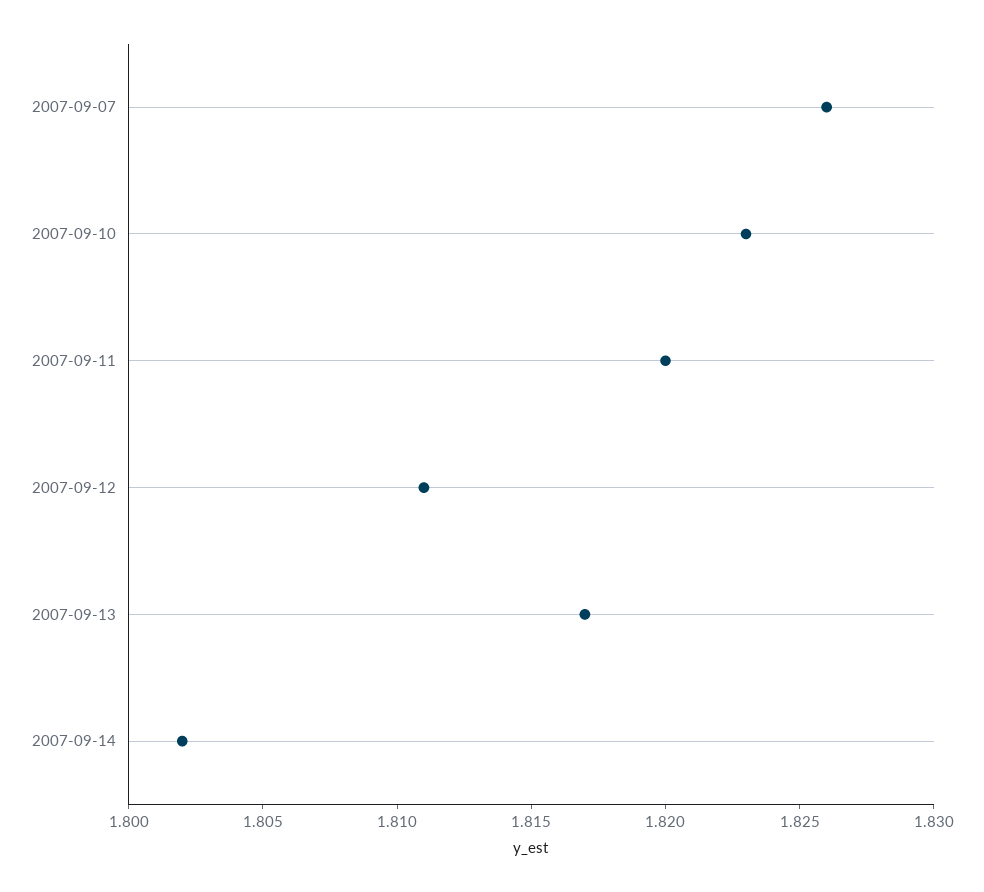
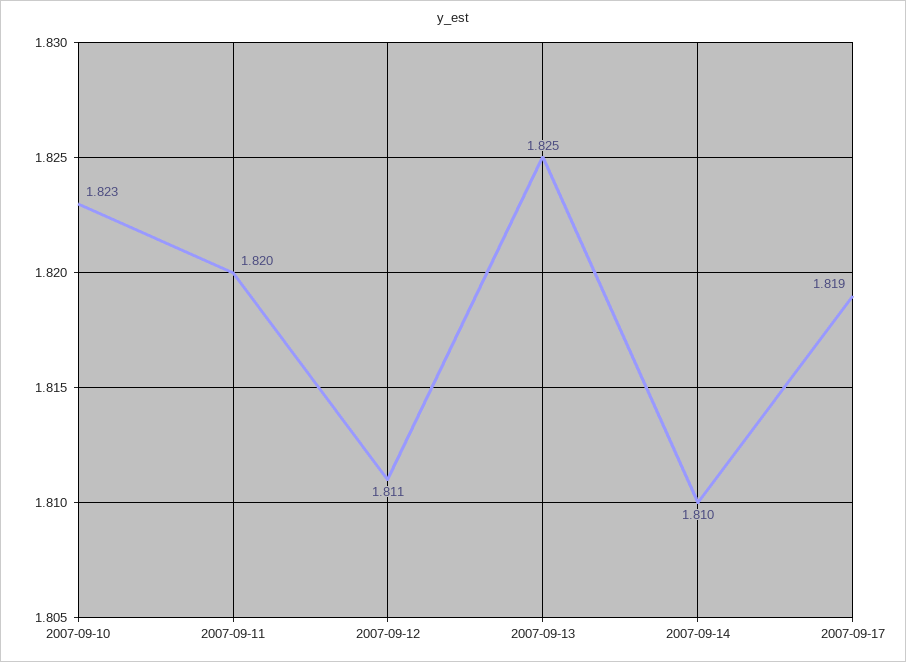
2007-09-07: 1.826 -> none
2007-09-13: 1.817 -> 1.825
2007-09-14: 1.802 -> 1.81
2007-09-17: none -> 1.819

